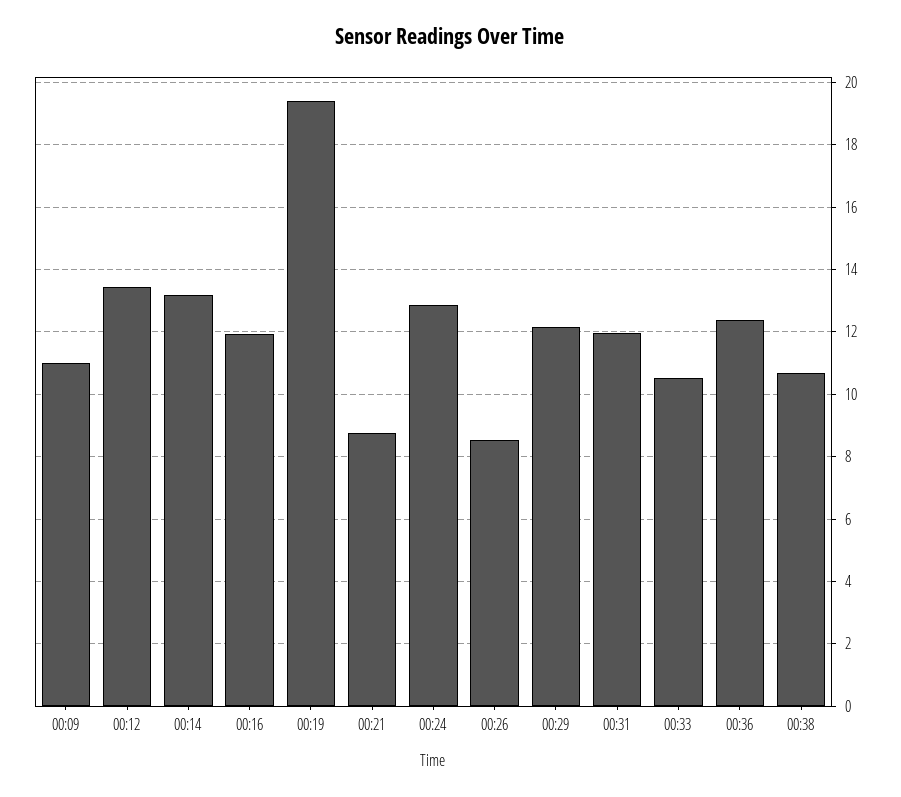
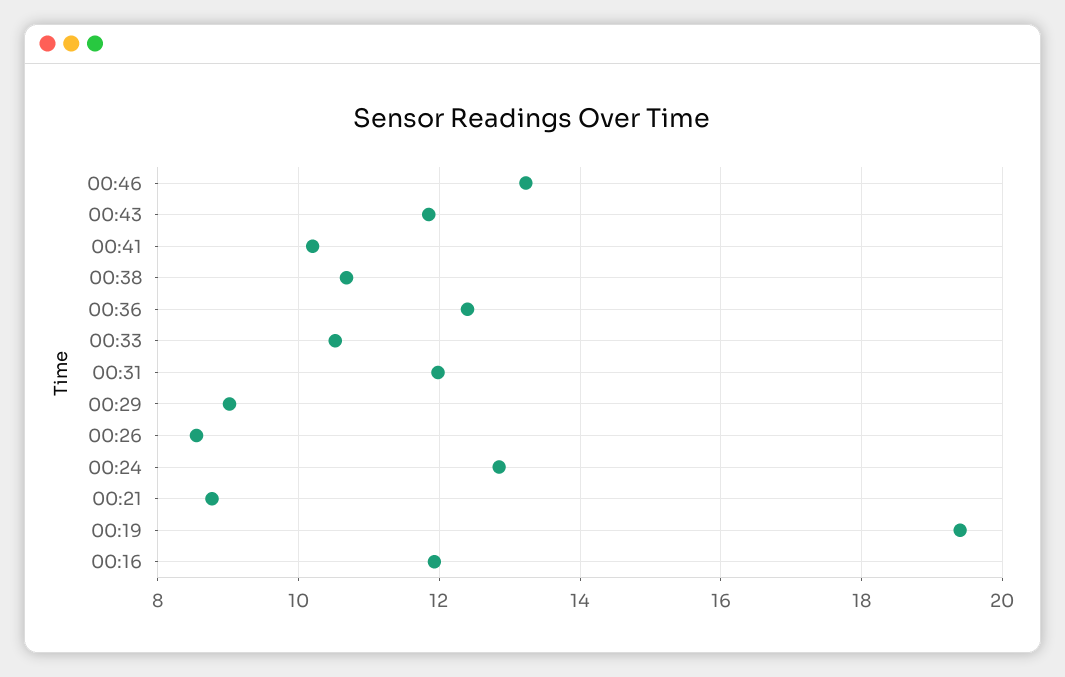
00:09: 11 -> none
00:12: 13.4 -> none
00:14: 13.2 -> none
00:29: 12.2 -> 9
00:46: none -> 13.2
00:43: none -> 11.8
00:41: none -> 10.2

